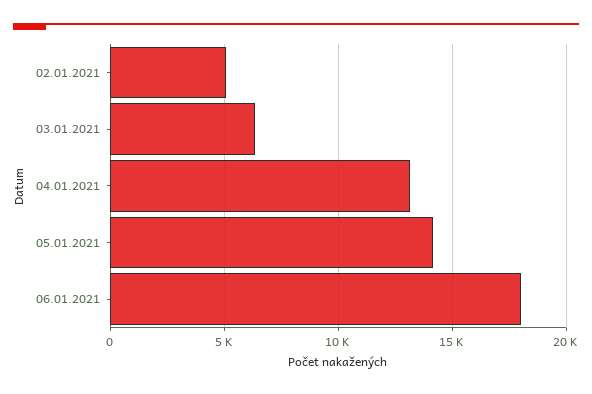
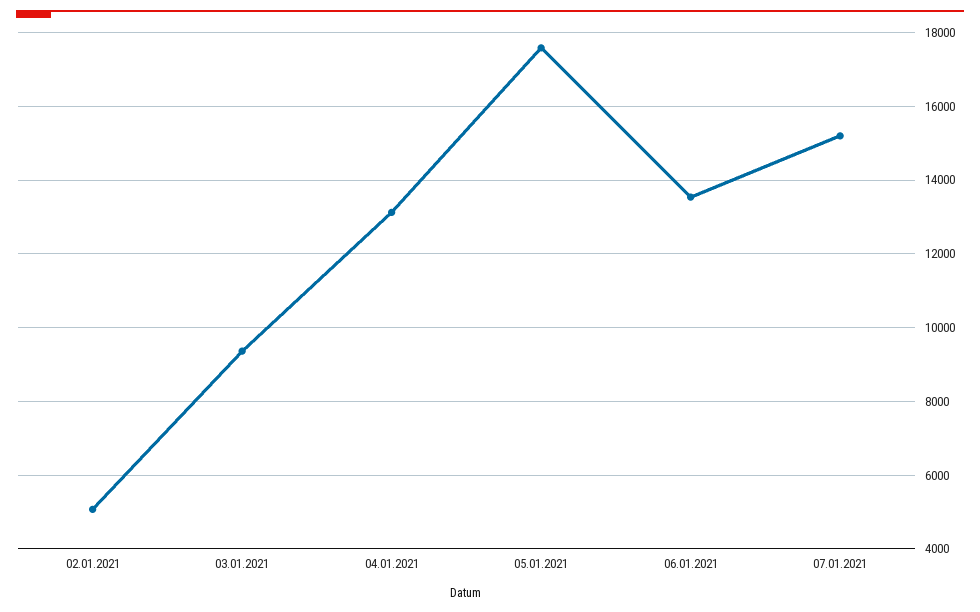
03.01.2021: 6500 -> 9400
05.01.2021: 14000 -> 17600
06.01.2021: 18000 -> 13600
07.01.2021: none -> 15200

